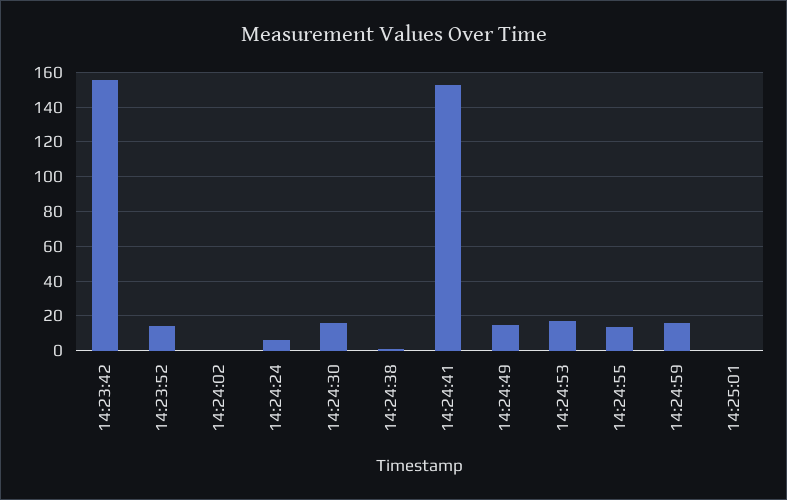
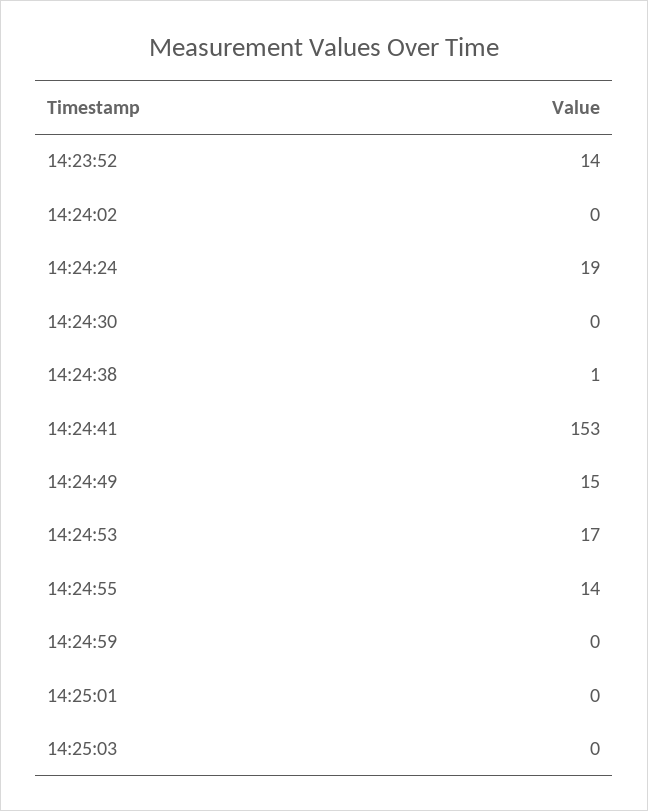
14:23:42: 155 -> none
14:24:24: 5 -> 19
14:24:30: 15 -> 0
14:24:59: 15 -> 0
14:25:03: none -> 0

